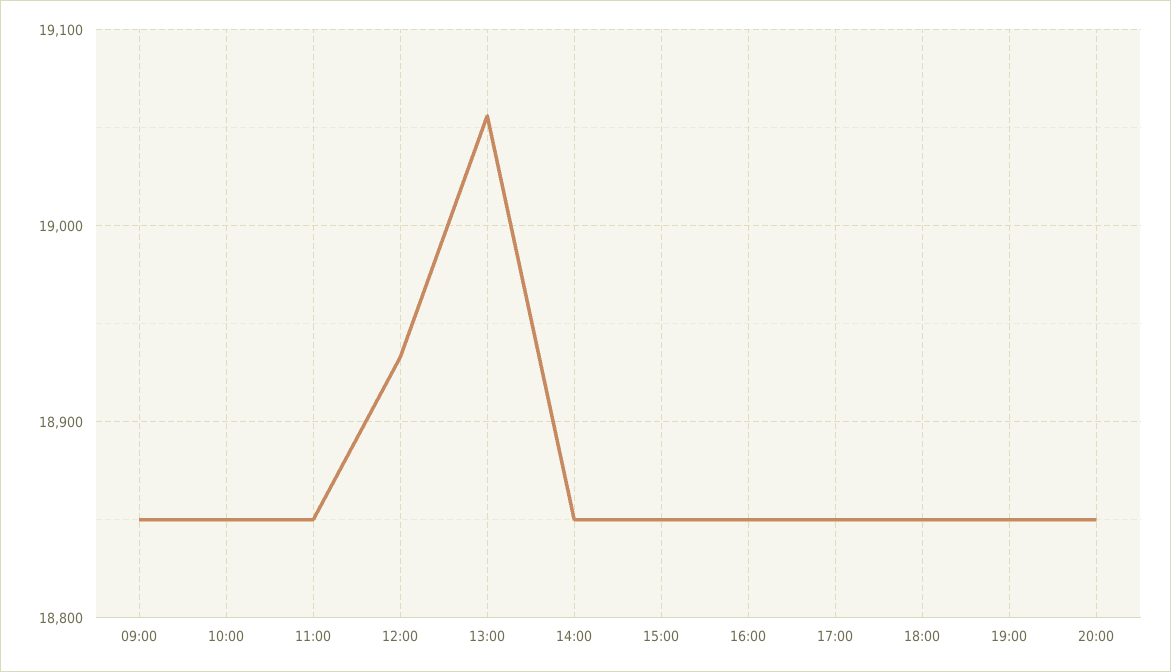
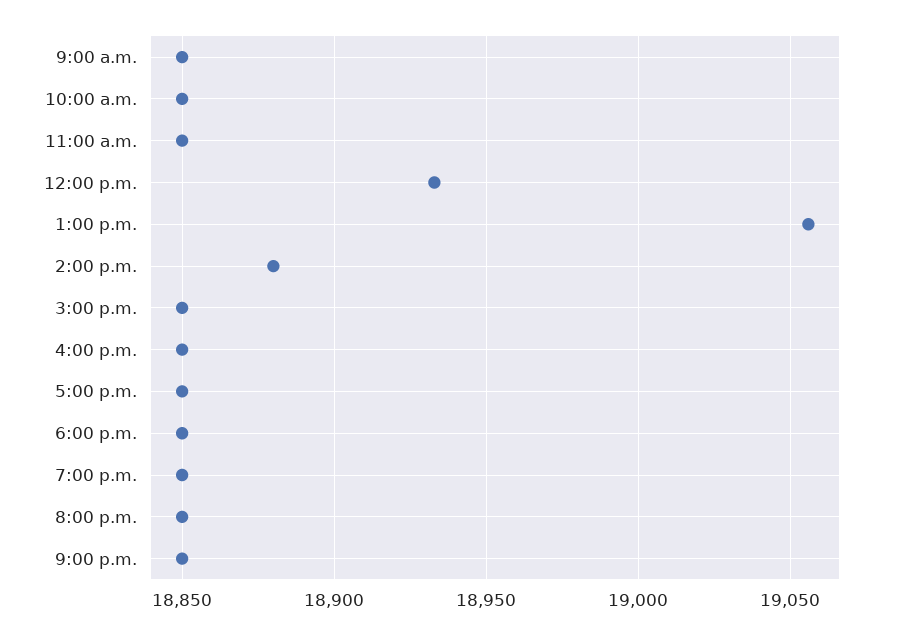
14:00: 18850 -> 18880
9:00 p.m.: none -> 18850

